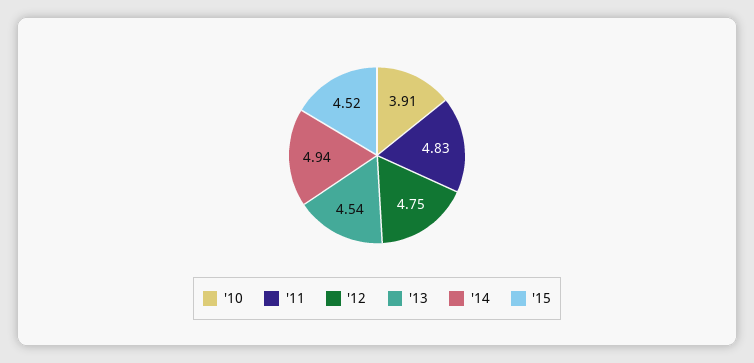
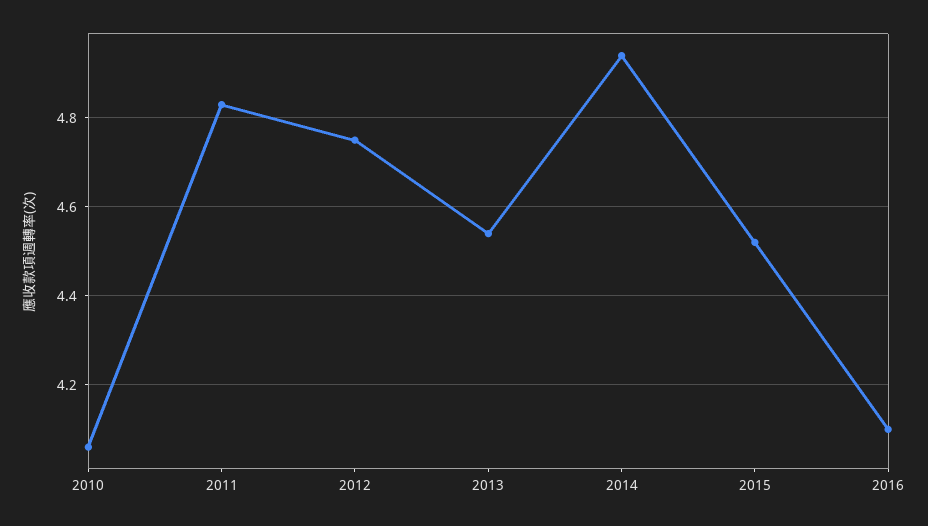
'10: 3.91 -> 4.05
2016: none -> 4.1

